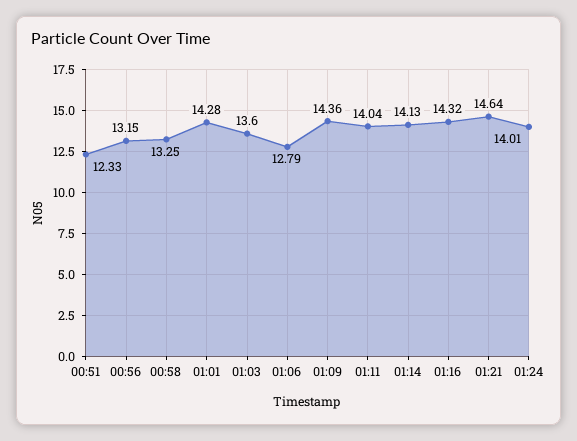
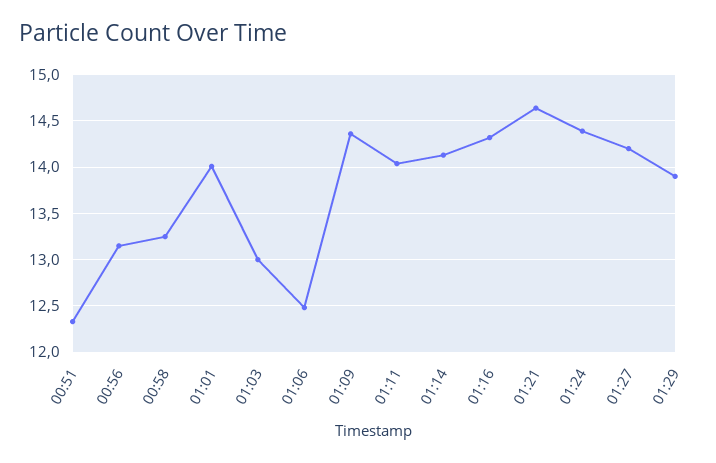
01:01: 14.28 -> 14
01:03: 13.6 -> 13
01:06: 12.79 -> 12.5
01:24: 14.01 -> 14.4
01:27: none -> 14.2
01:29: none -> 13.9

